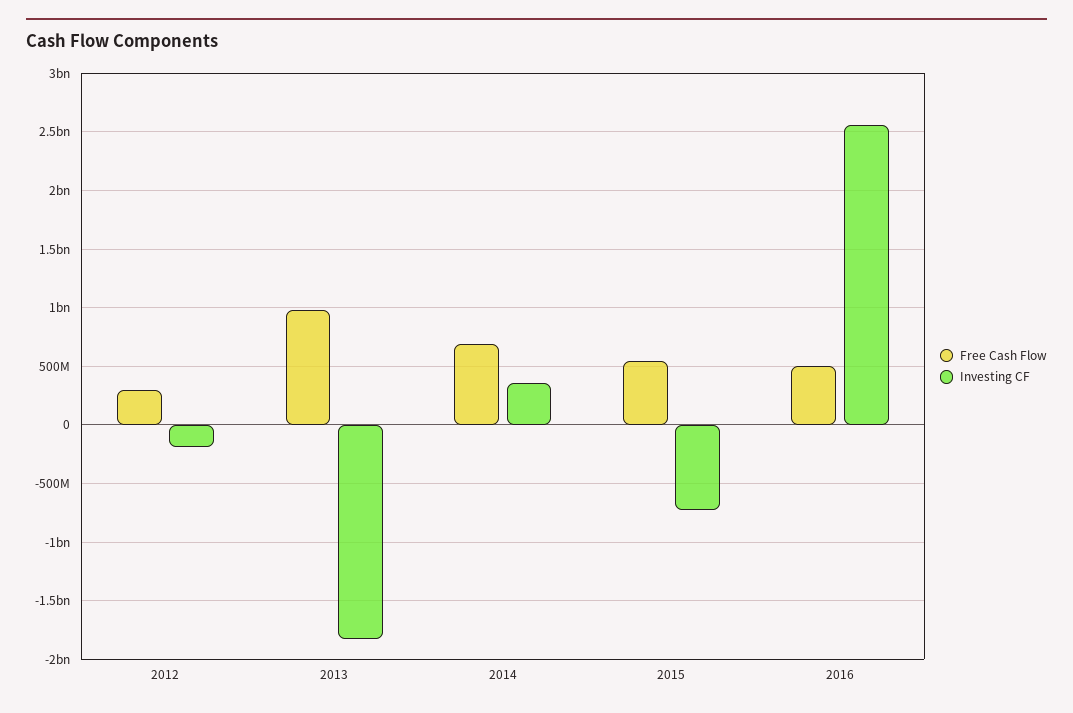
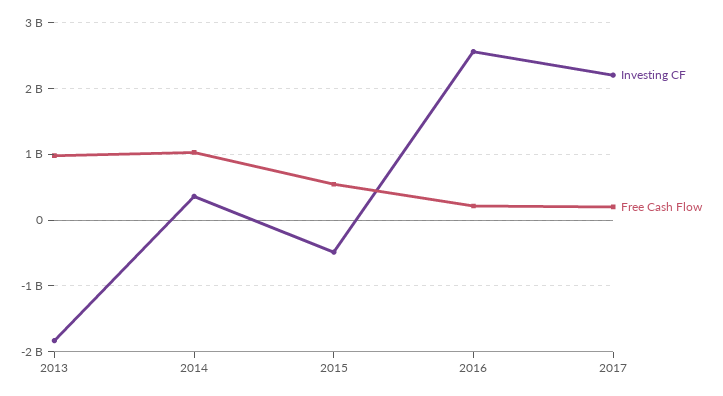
Free Cash Flow, 2012: 300000000 -> none
Investing CF, 2012: -200000000 -> none
Free Cash Flow, 2014: 700000000 -> 1000000000
Investing CF, 2015: -700000000 -> -500000000
Free Cash Flow, 2016: 500000000 -> 200000000
Investing CF, 2017: none -> 2200000000
Free Cash Flow, 2017: none -> 200000000

